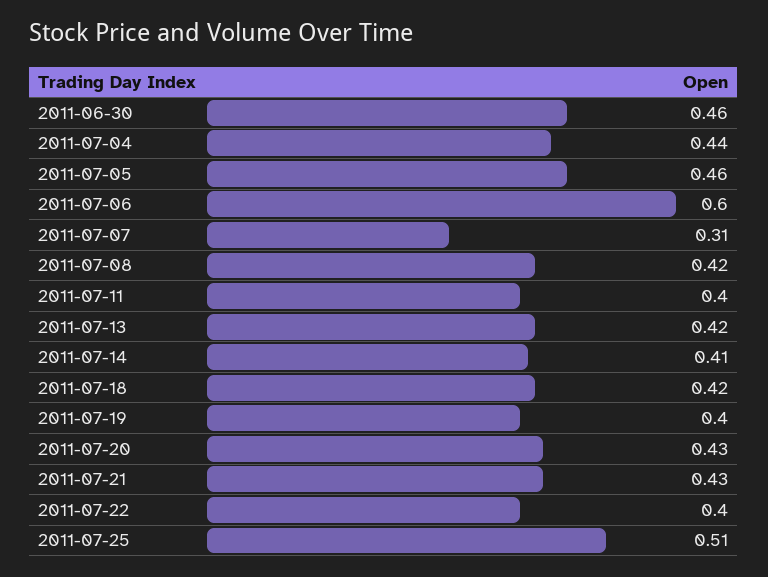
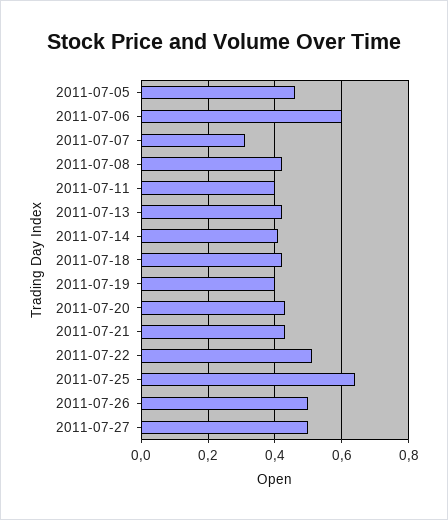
2011-06-30: 0.46 -> none
2011-07-04: 0.44 -> none
2011-07-22: 0.4 -> 0.5
2011-07-25: 0.51 -> 0.65
2011-07-26: none -> 0.5
2011-07-27: none -> 0.5

